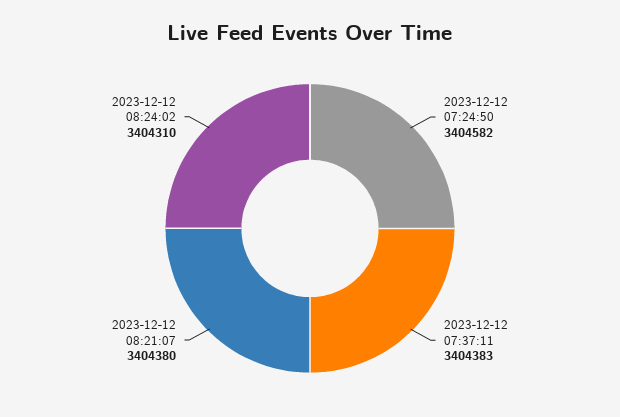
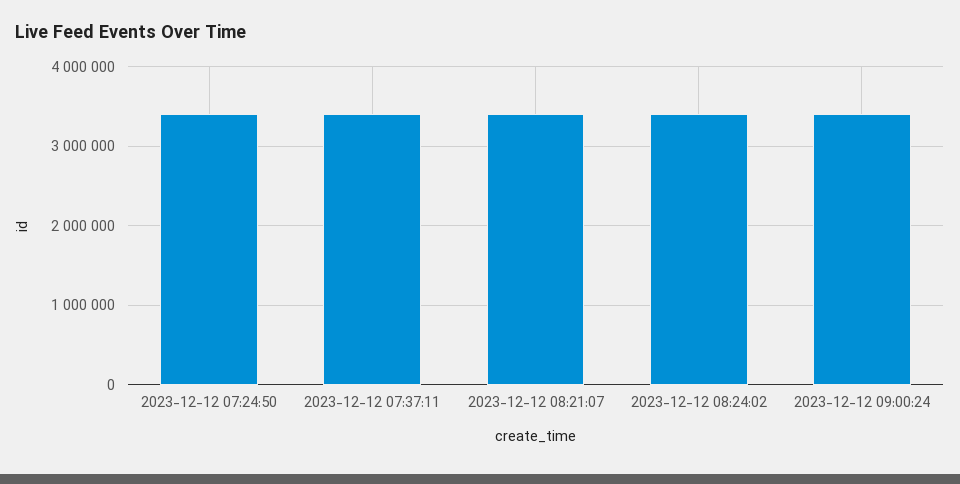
2023-12-12 09:00:24: none -> 3400000

